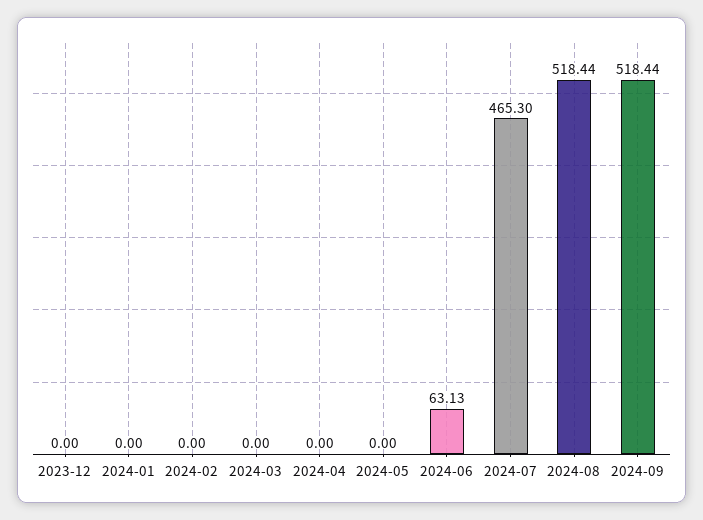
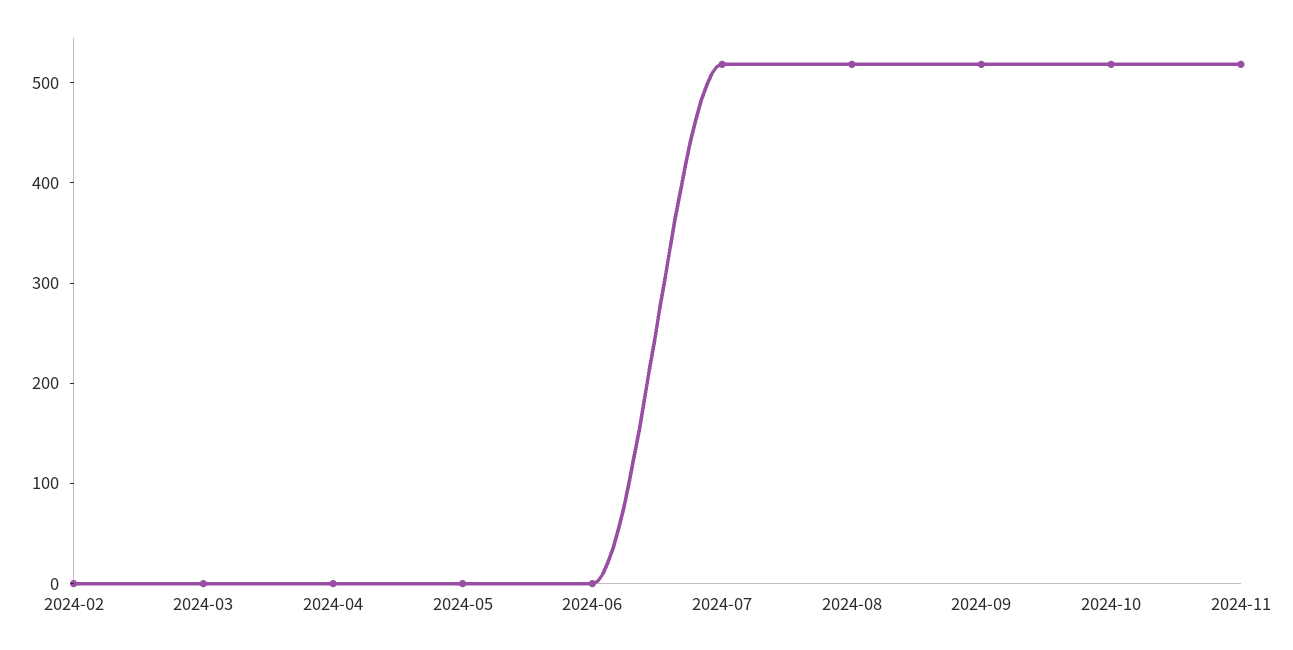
2023-12: 0 -> none
2024-01: 0 -> none
2024-06: 63.13 -> 0
2024-07: 465.3 -> 520
2024-10: none -> 520
2024-11: none -> 520

